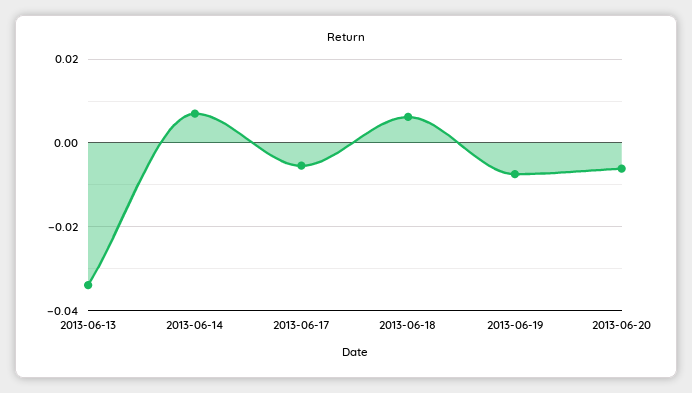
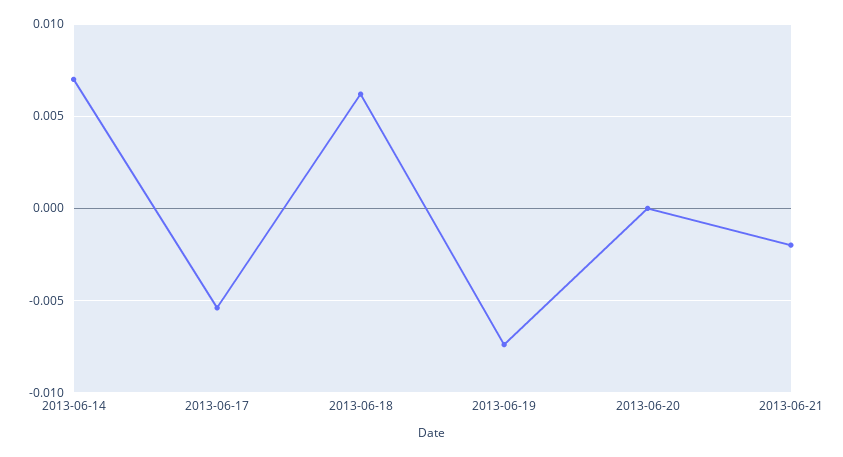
2013-06-13: -0.034 -> none
2013-06-20: -0.006 -> 0
2013-06-21: none -> -0.002

